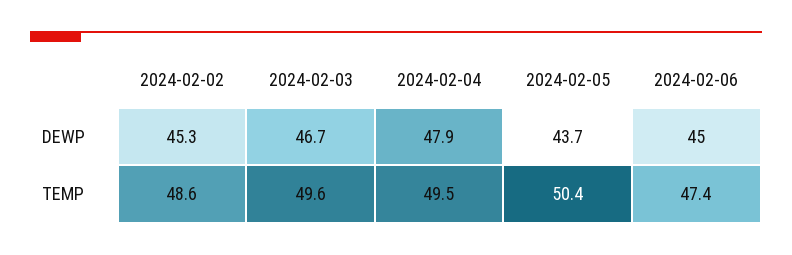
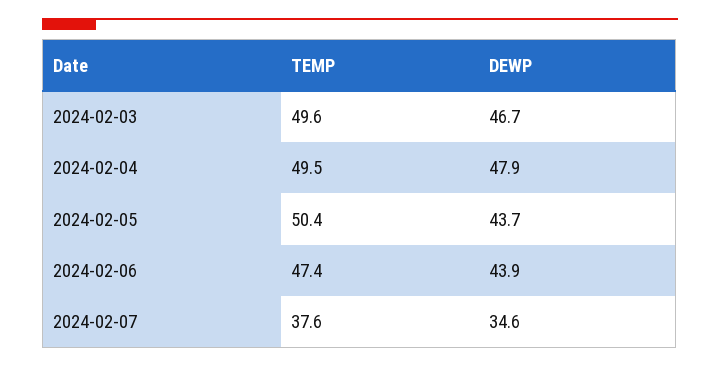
2024-02-02, DEWP: 45.3 -> none
2024-02-06, DEWP: 45 -> 43.9
2024-02-02, TEMP: 48.6 -> none
2024-02-07, TEMP: none -> 37.6
2024-02-07, DEWP: none -> 34.6

